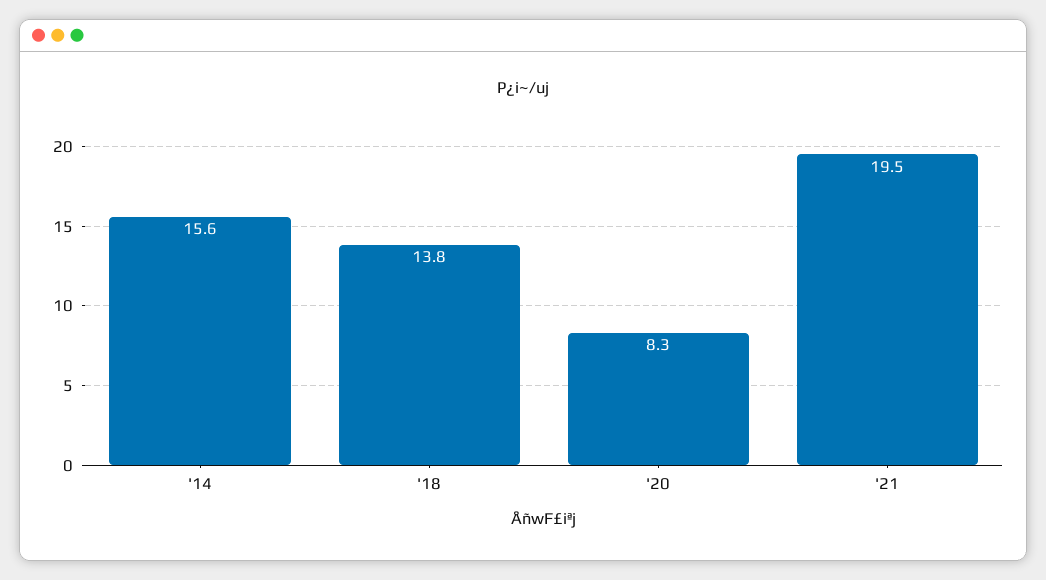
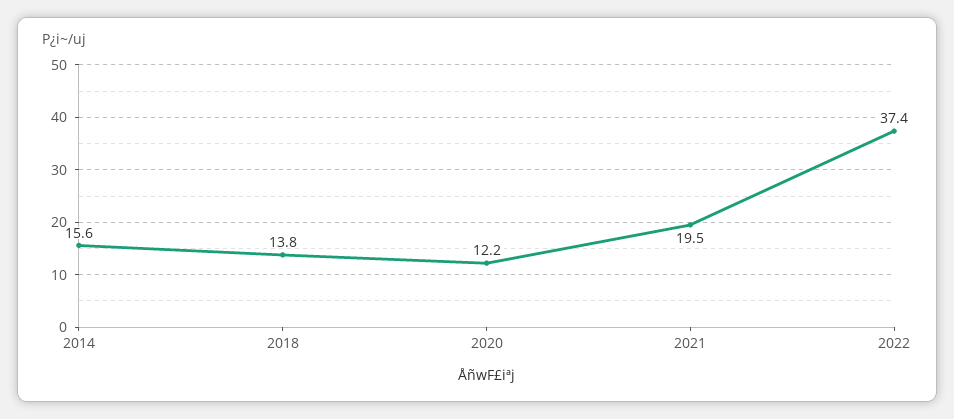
'20: 8.3 -> 12.2
2022: none -> 37.4

